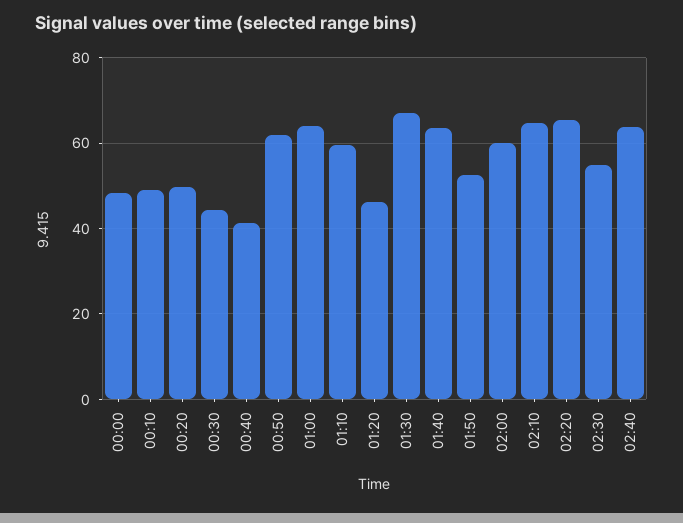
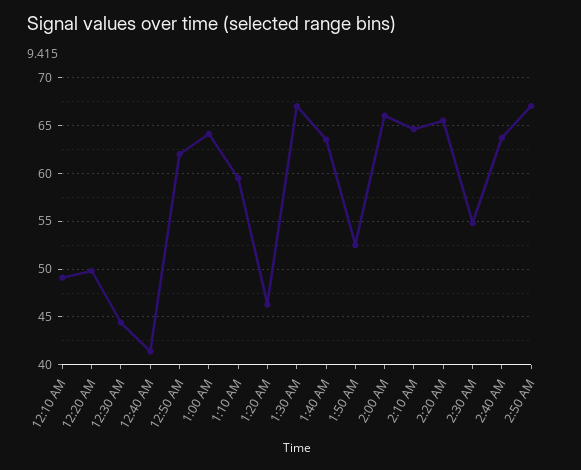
00:00: 48 -> none
02:00: 60 -> 66
2:50 AM: none -> 67

